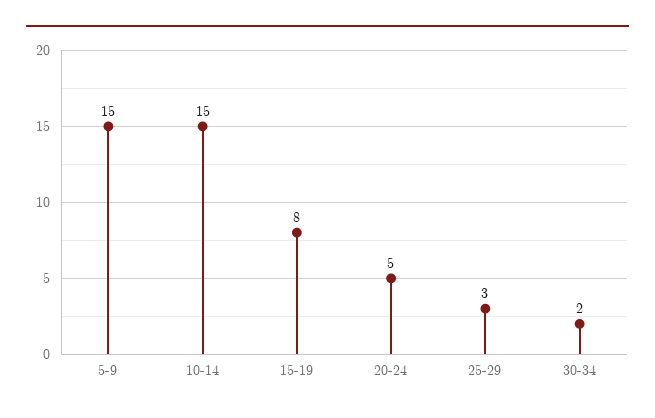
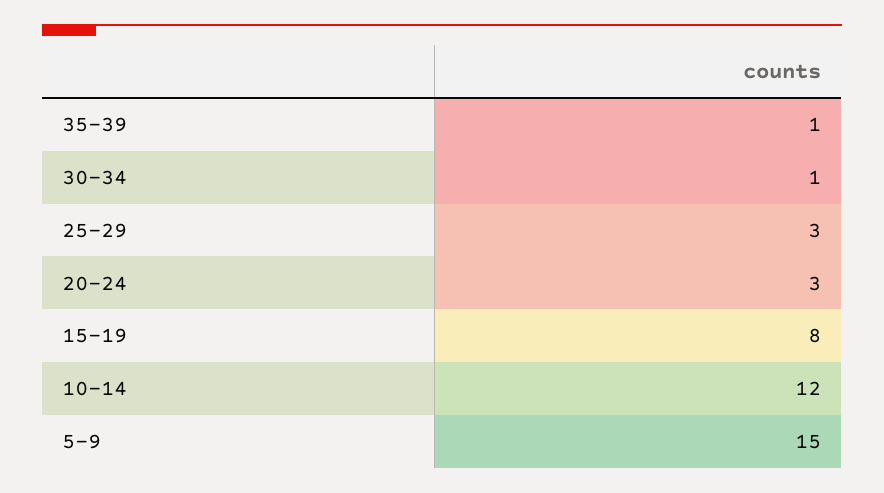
10-14: 15 -> 12
20-24: 5 -> 3
30-34: 2 -> 1
35-39: none -> 1

